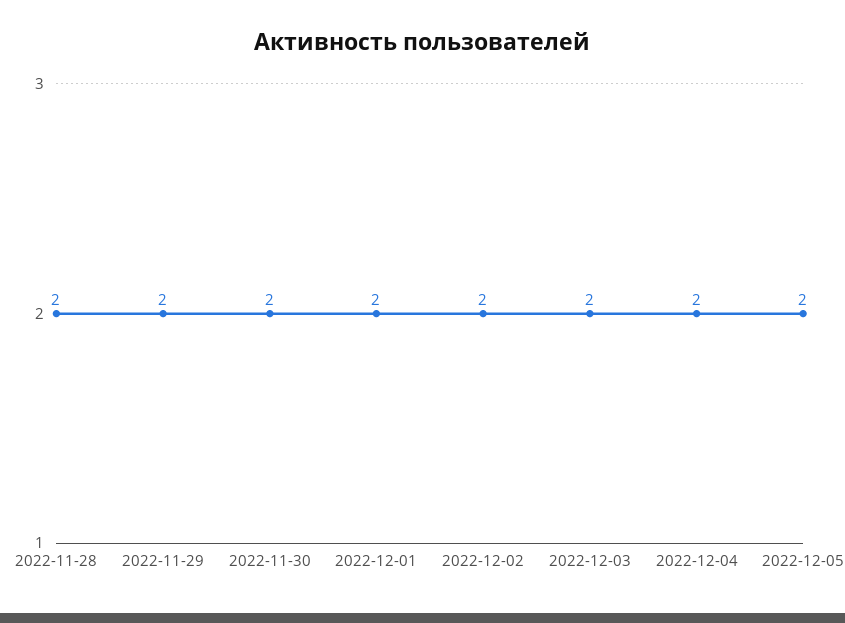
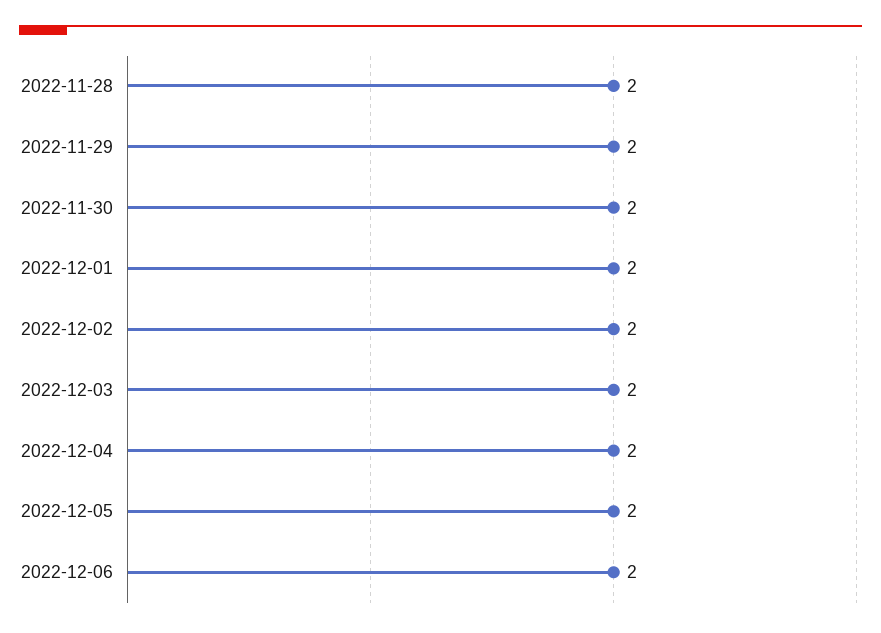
2022-12-06: none -> 2

